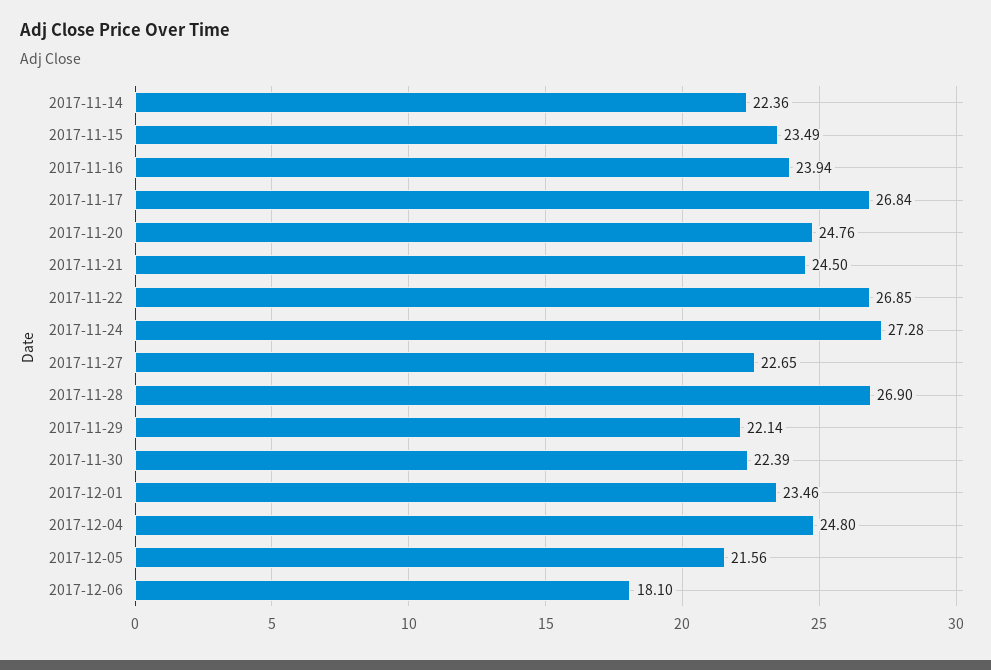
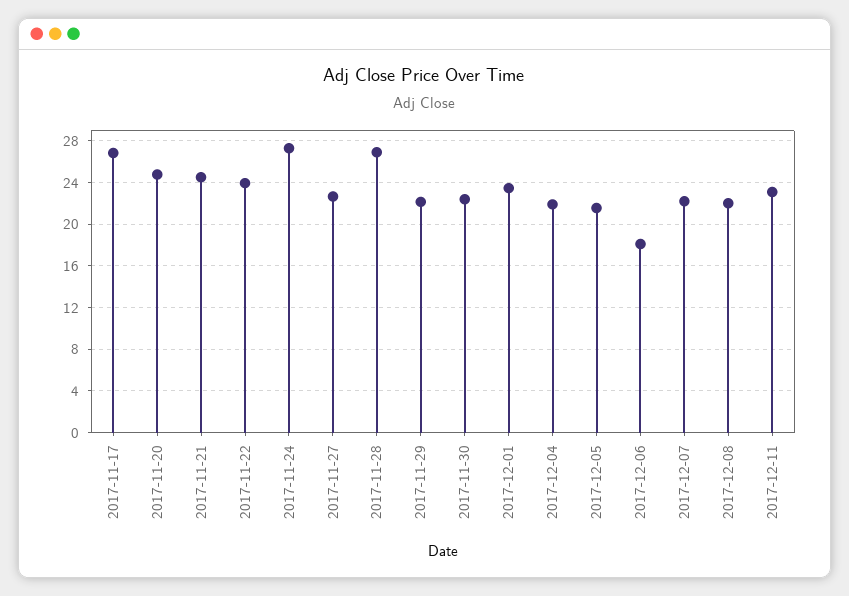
2017-11-14: 22.36 -> none
2017-11-15: 23.49 -> none
2017-11-16: 23.94 -> none
2017-11-22: 26.85 -> 24
2017-12-04: 24.8 -> 22
2017-12-07: none -> 22
2017-12-08: none -> 22
2017-12-11: none -> 23

